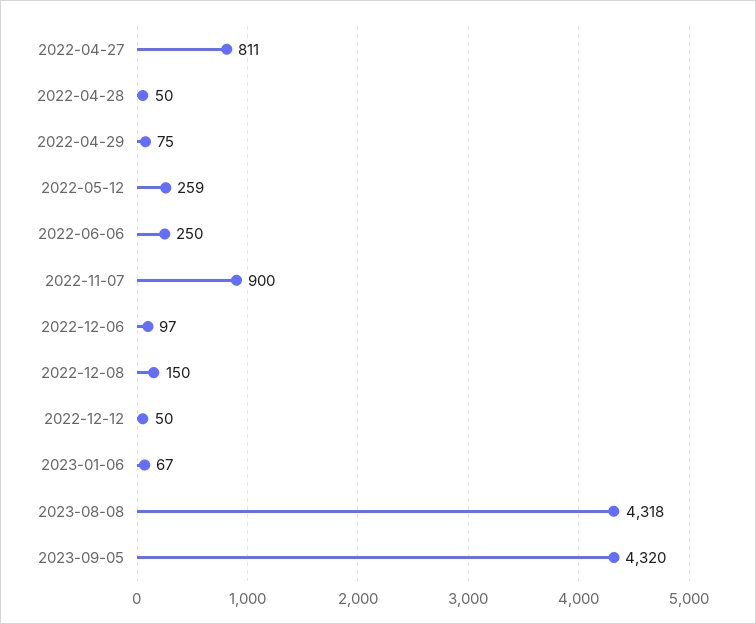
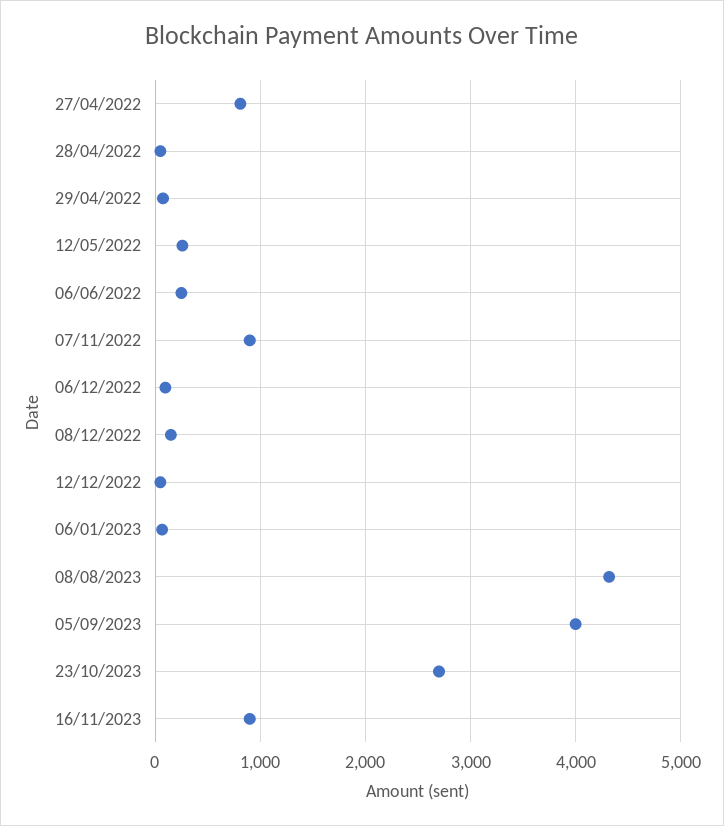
2023-09-05: 4320 -> 4000
23/10/2023: none -> 2700
16/11/2023: none -> 900

